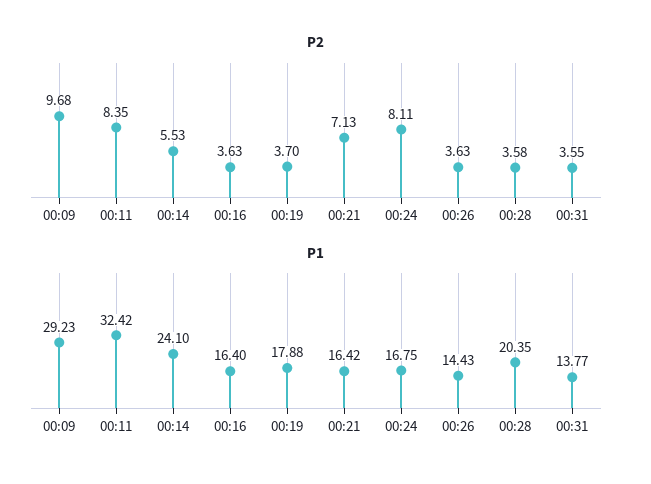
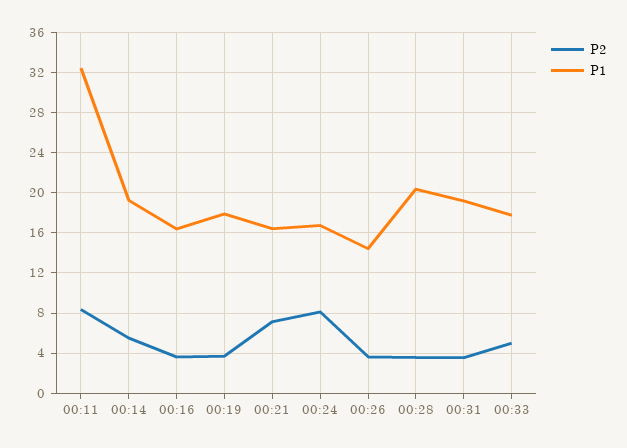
P2, 00:09: 9.68 -> none
P1, 00:09: 29.23 -> none
P1, 00:14: 24.1 -> 19
P1, 00:31: 13.77 -> 19
P2, 00:33: none -> 5
P1, 00:33: none -> 18

